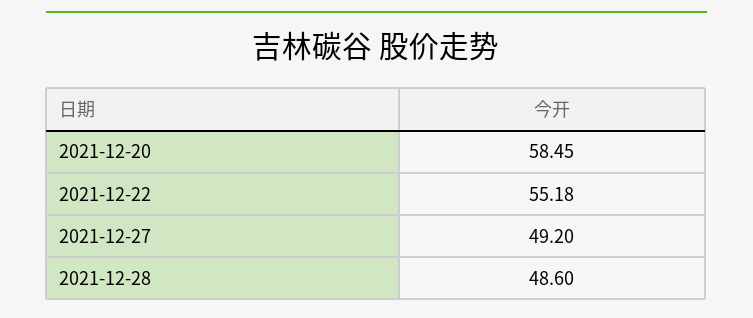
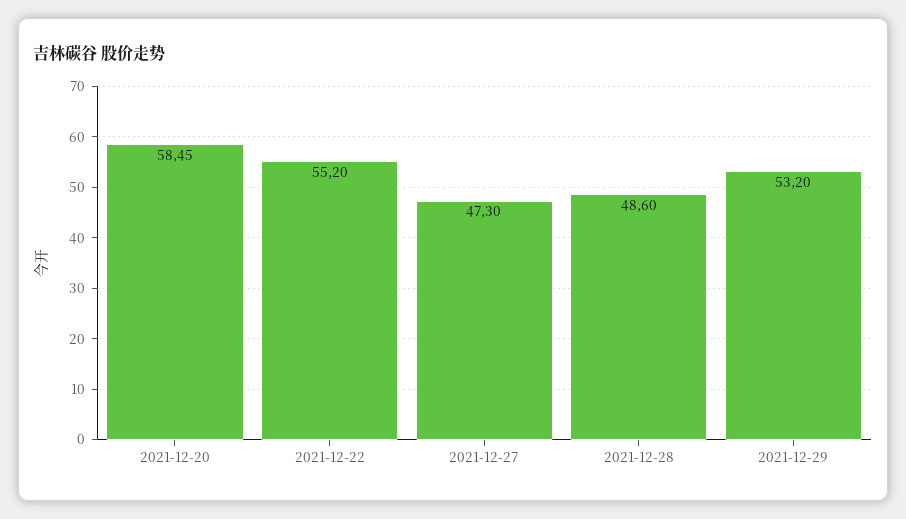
2021-12-22: 55.18 -> 55.2
2021-12-27: 49.2 -> 47.3
2021-12-29: none -> 53.2

